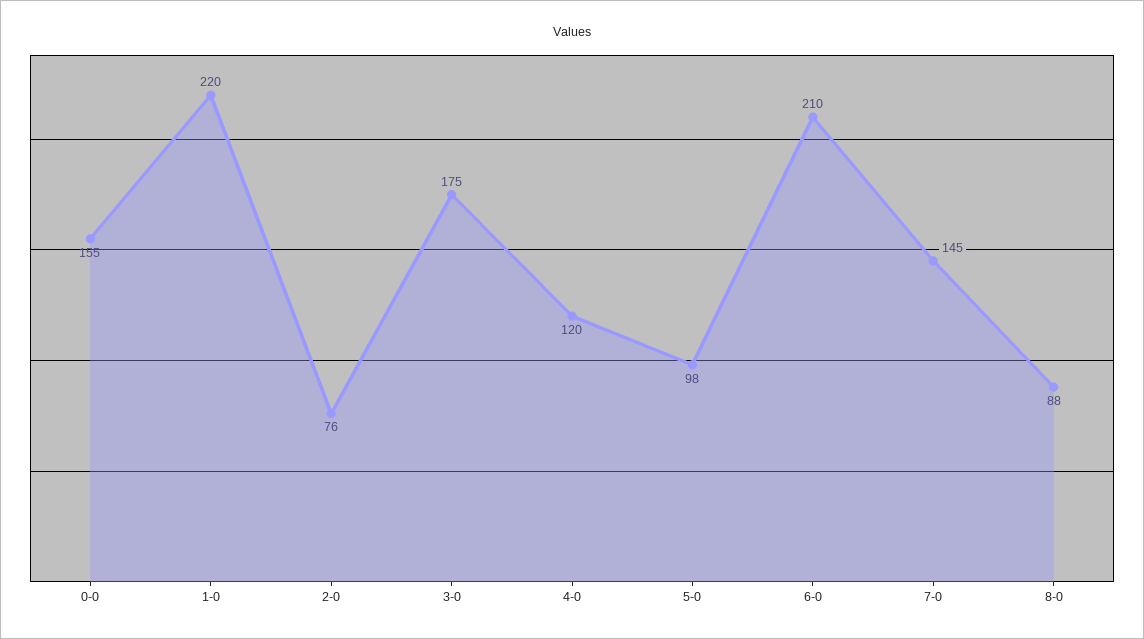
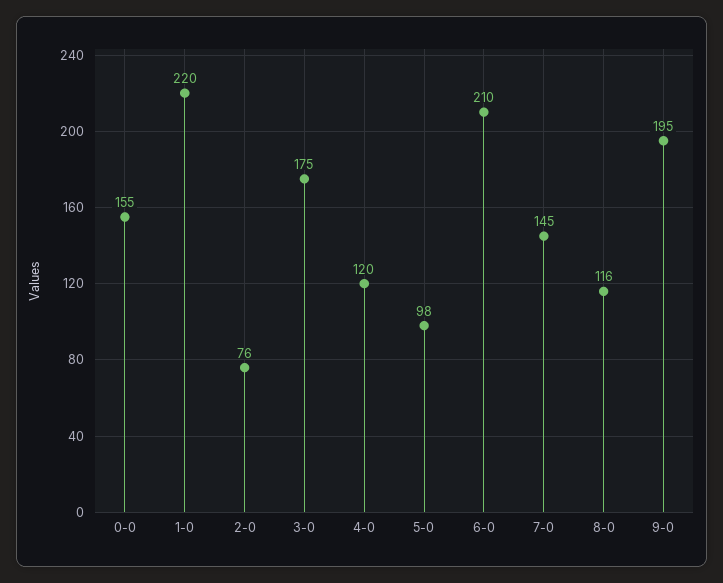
8-0: 88 -> 116
9-0: none -> 195

